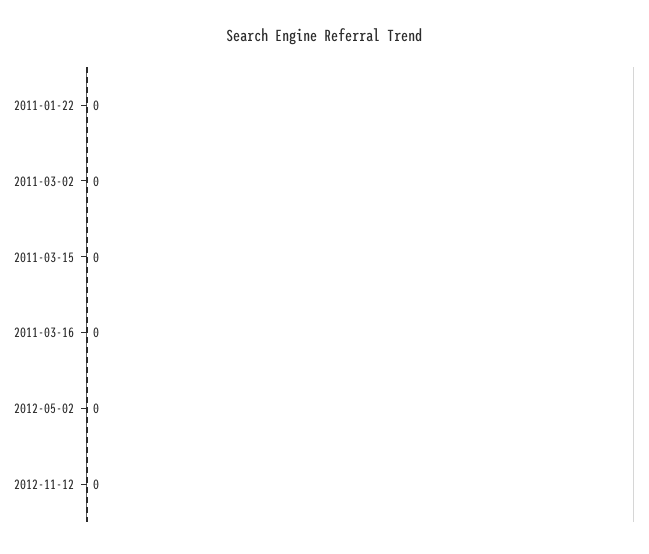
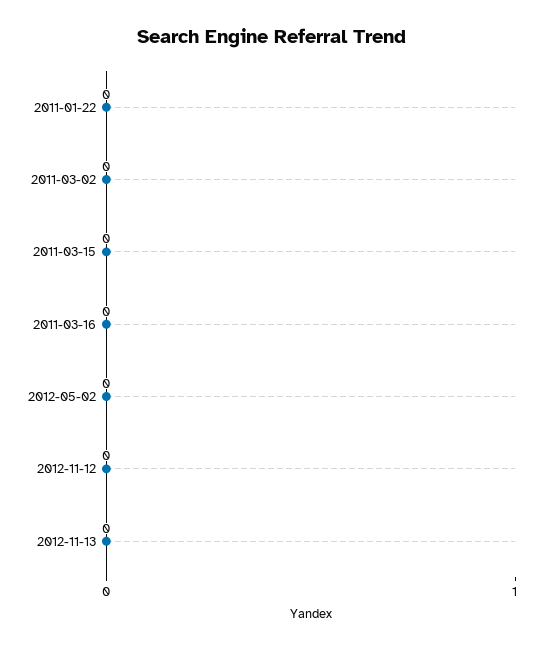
2012-11-13: none -> 0

